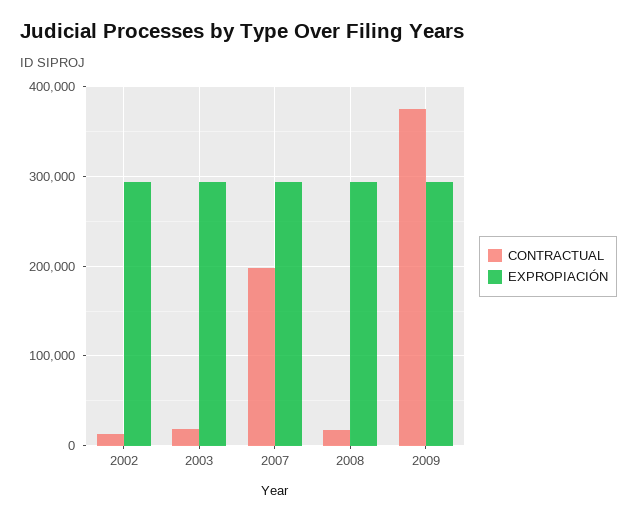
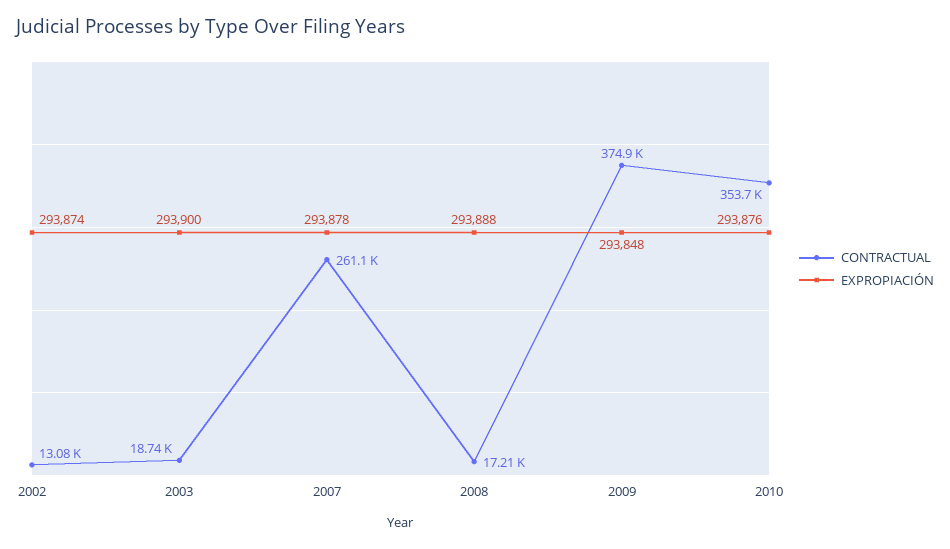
CONTRACTUAL, 2007: 200000 -> 261100
CONTRACTUAL, 2010: none -> 353700
EXPROPIACIÓN, 2010: none -> 293876

